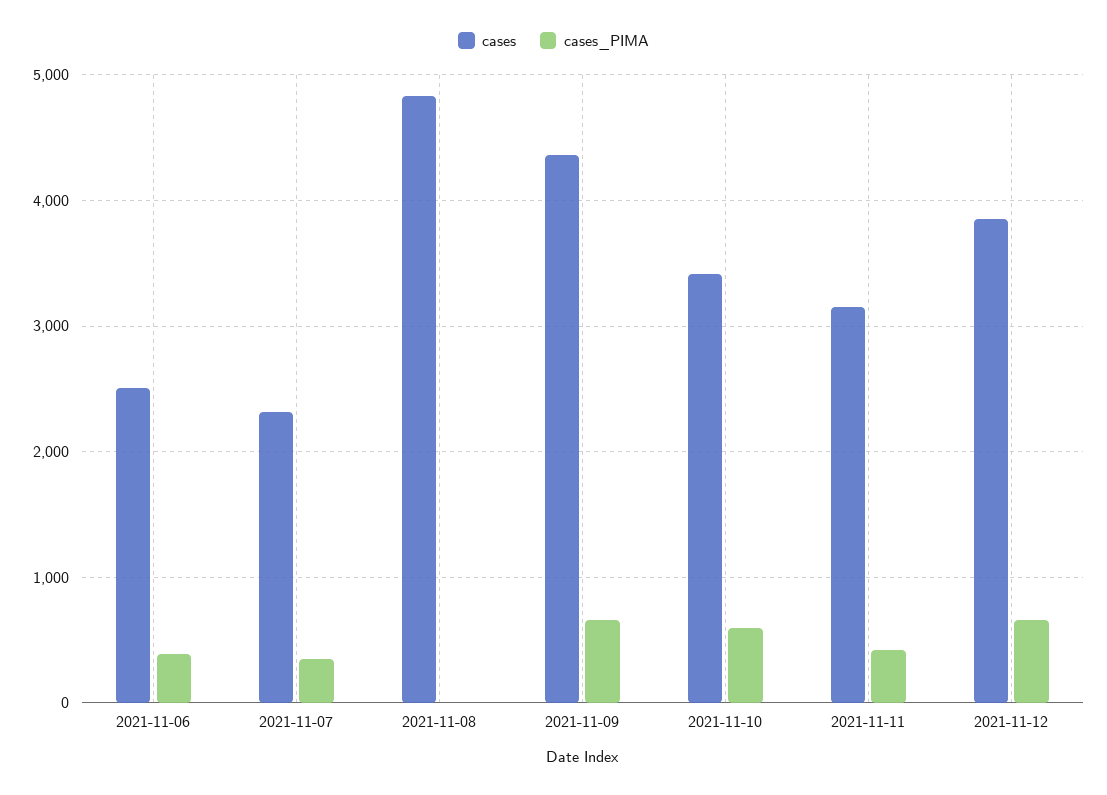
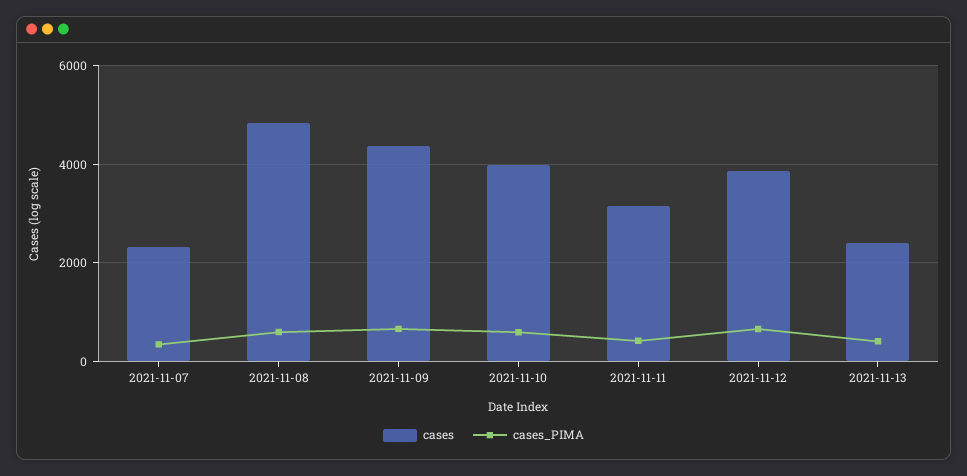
cases, 2021-11-06: 2500 -> none
cases_PIMA, 2021-11-06: 400 -> none
cases_PIMA, 2021-11-08: 0 -> 600
cases, 2021-11-10: 3400 -> 4000
cases, 2021-11-13: none -> 2400
cases_PIMA, 2021-11-13: none -> 400

